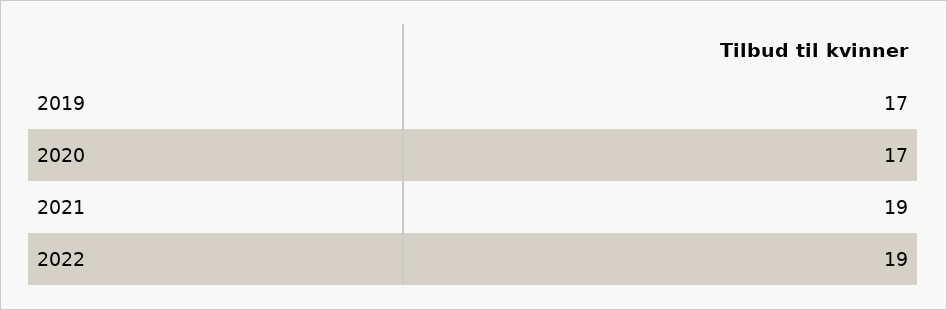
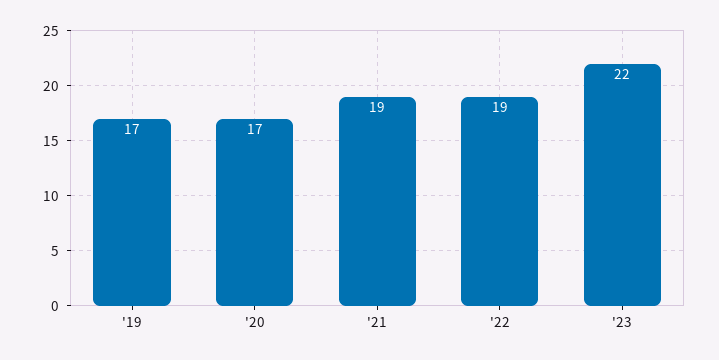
'23: none -> 22

